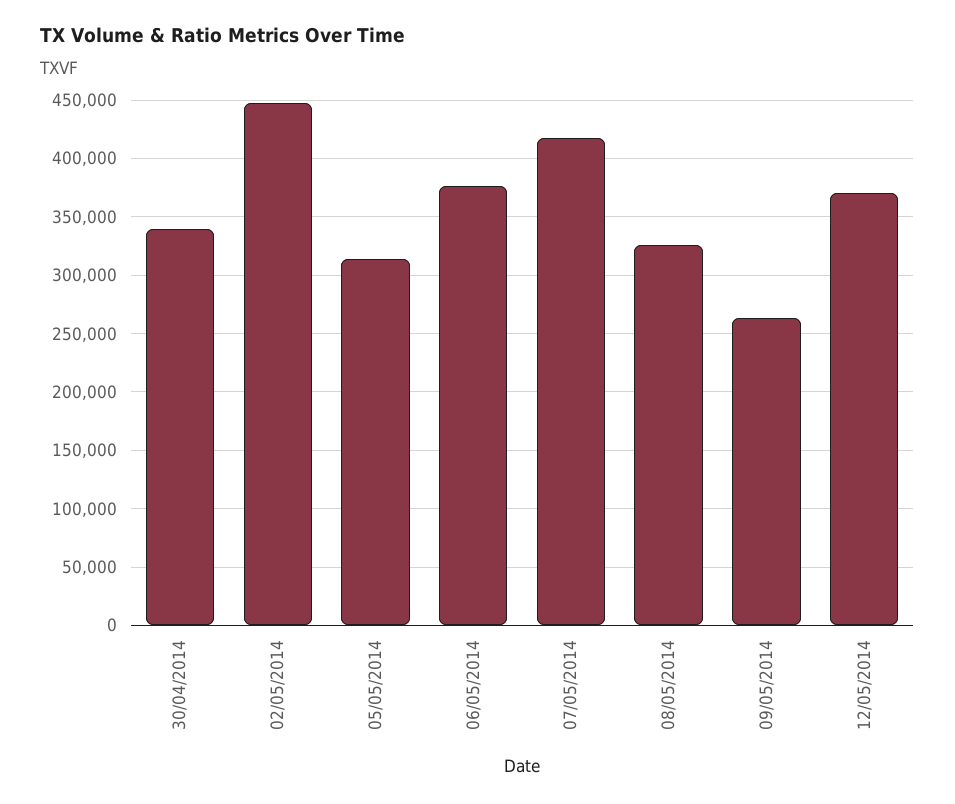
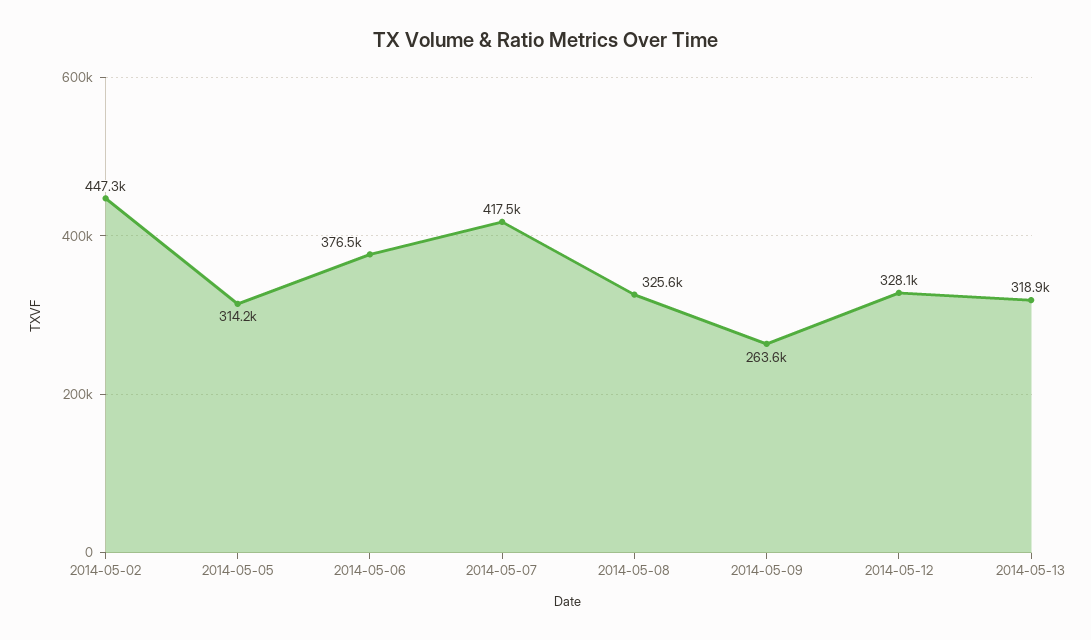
30/04/2014: 340000 -> none
12/05/2014: 370000 -> 328100
2014-05-13: none -> 318900

